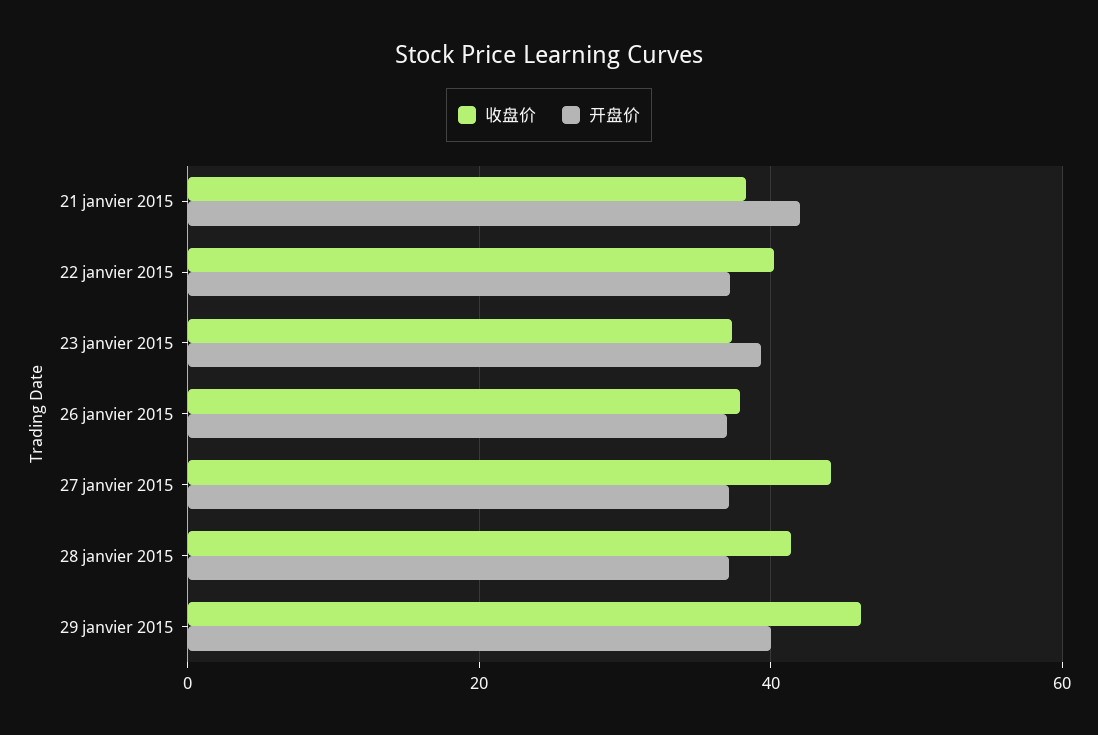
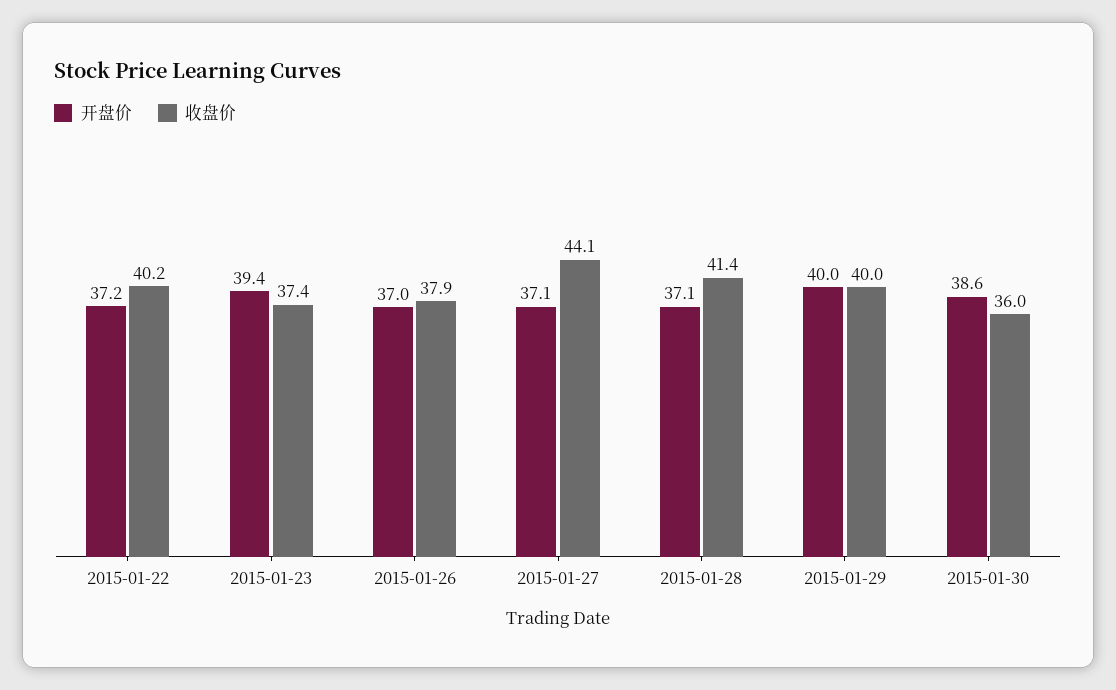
收盘价, 21 janvier 2015: 38 -> none
开盘价, 21 janvier 2015: 42 -> none
收盘价, 29 janvier 2015: 46 -> 40
开盘价, 2015-01-30: none -> 38.6
收盘价, 2015-01-30: none -> 36

